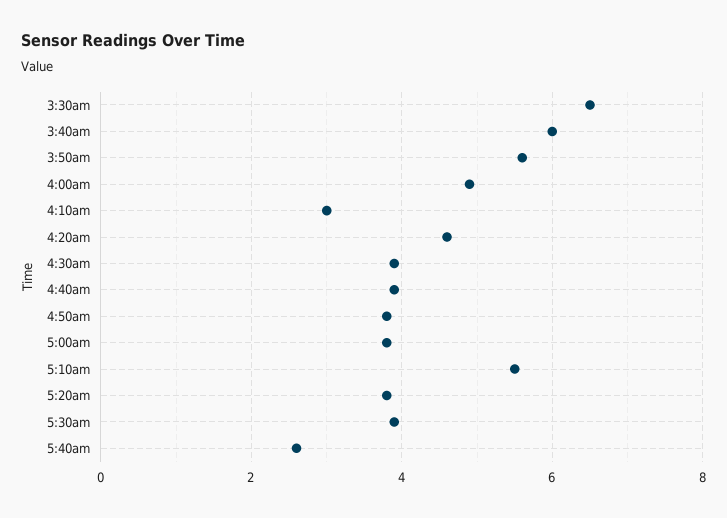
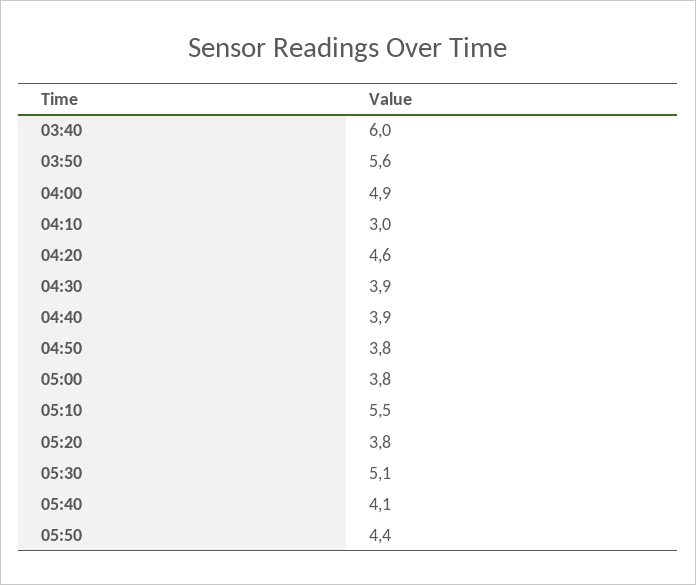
3:30am: 6.5 -> none
5:30am: 4 -> 5.1
5:40am: 2.5 -> 4.1
05:50: none -> 4.4

